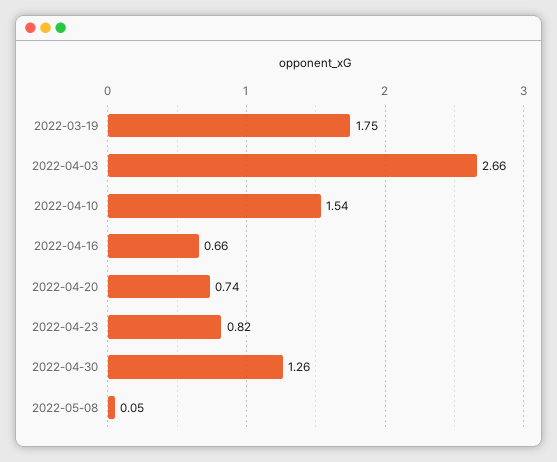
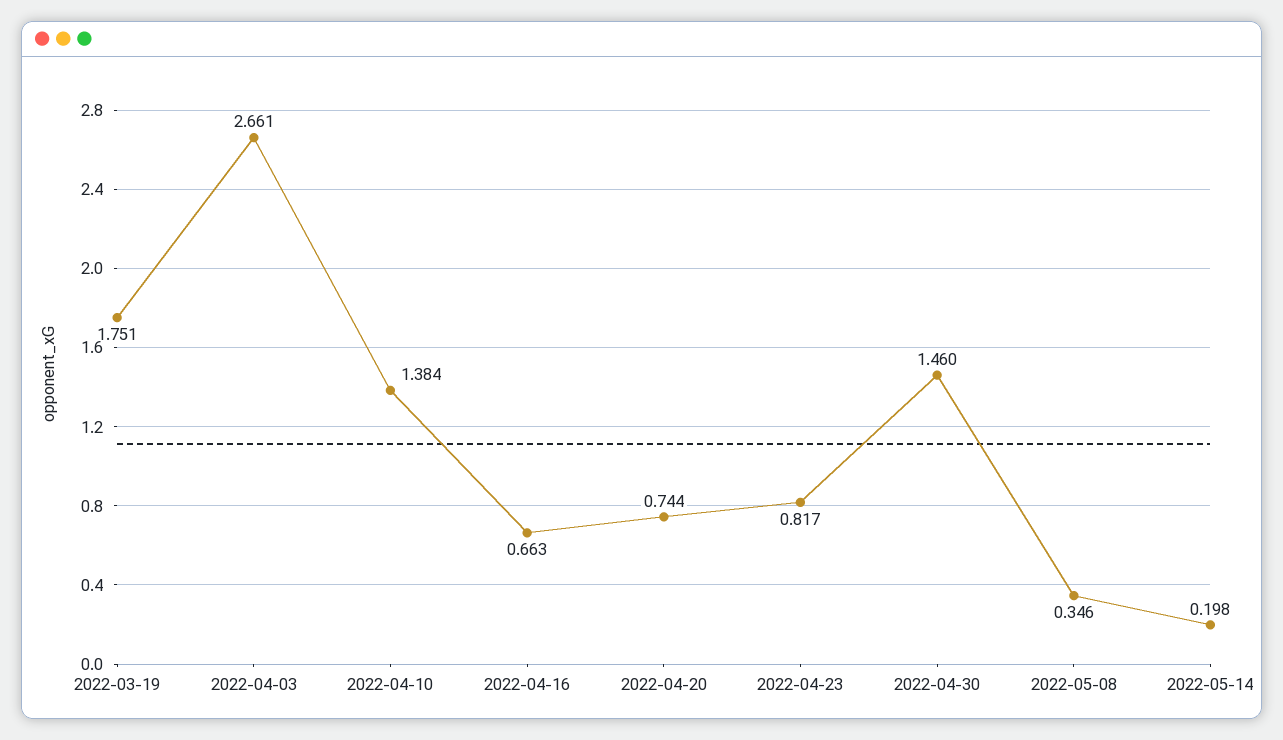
2022-04-10: 1.54 -> 1.384
2022-04-30: 1.26 -> 1.46
2022-05-08: 0.05 -> 0.346
2022-05-14: none -> 0.198

